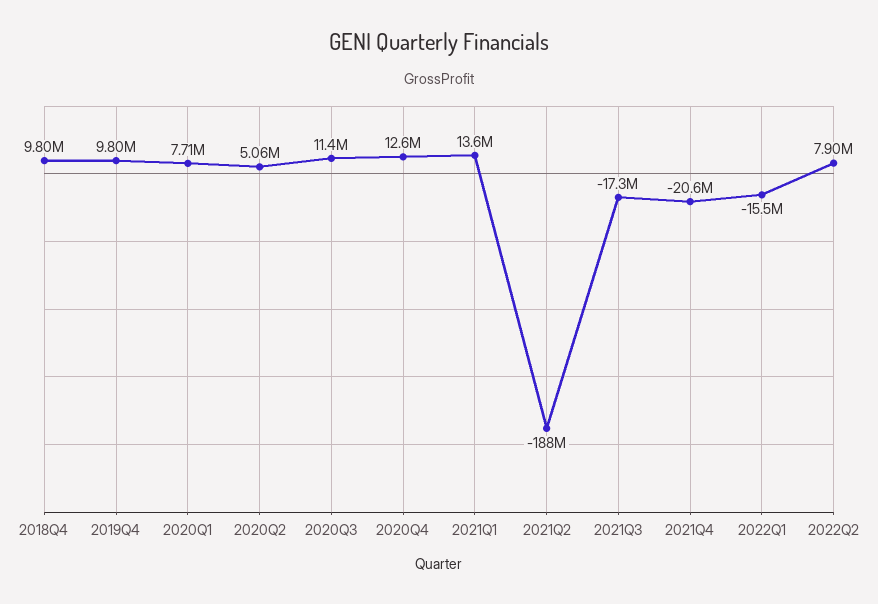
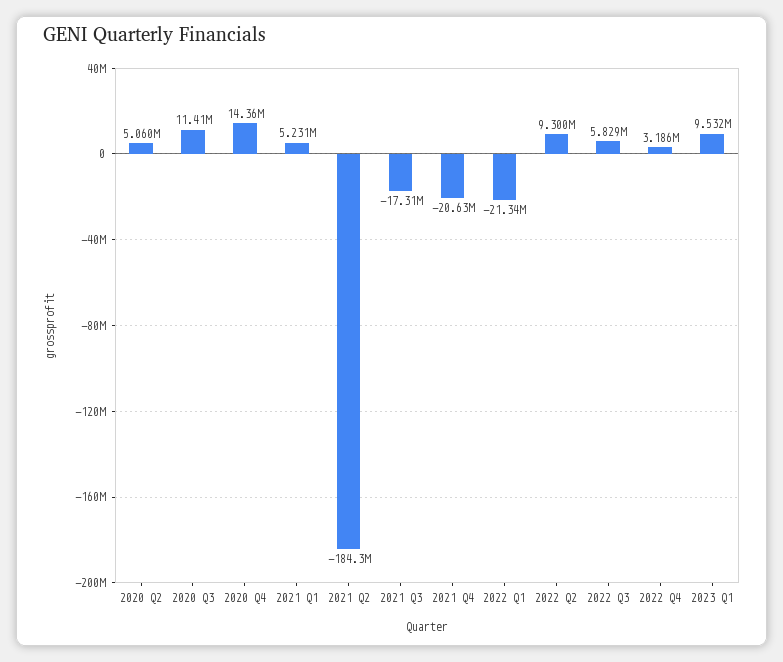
2018Q4: 9800000 -> none
2019Q4: 9800000 -> none
2020Q1: 7710000 -> none
2020Q4: 12600000 -> 14360000
2021Q1: 13600000 -> 5231000
2021Q2: -188000000 -> -184300000
2022Q1: -15500000 -> -21340000
2022Q2: 7900000 -> 9300000
2022 Q3: none -> 5829000
2022 Q4: none -> 3186000
2023 Q1: none -> 9532000

